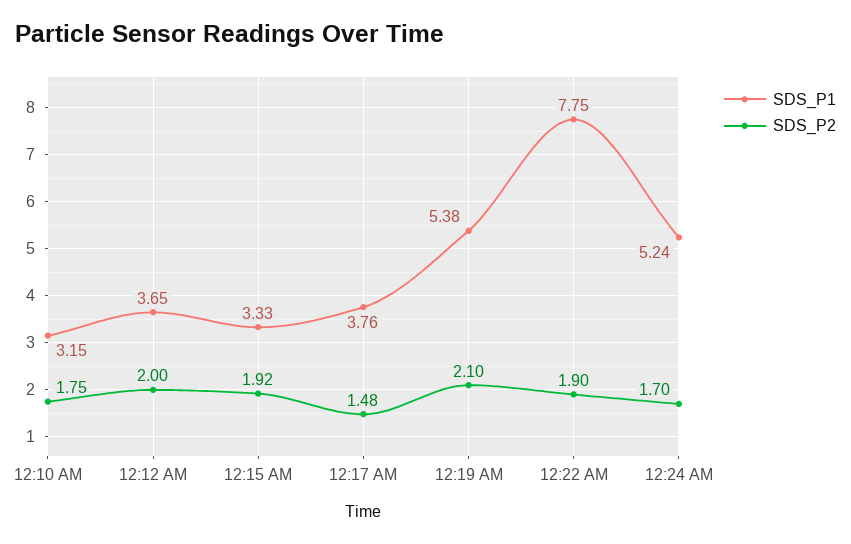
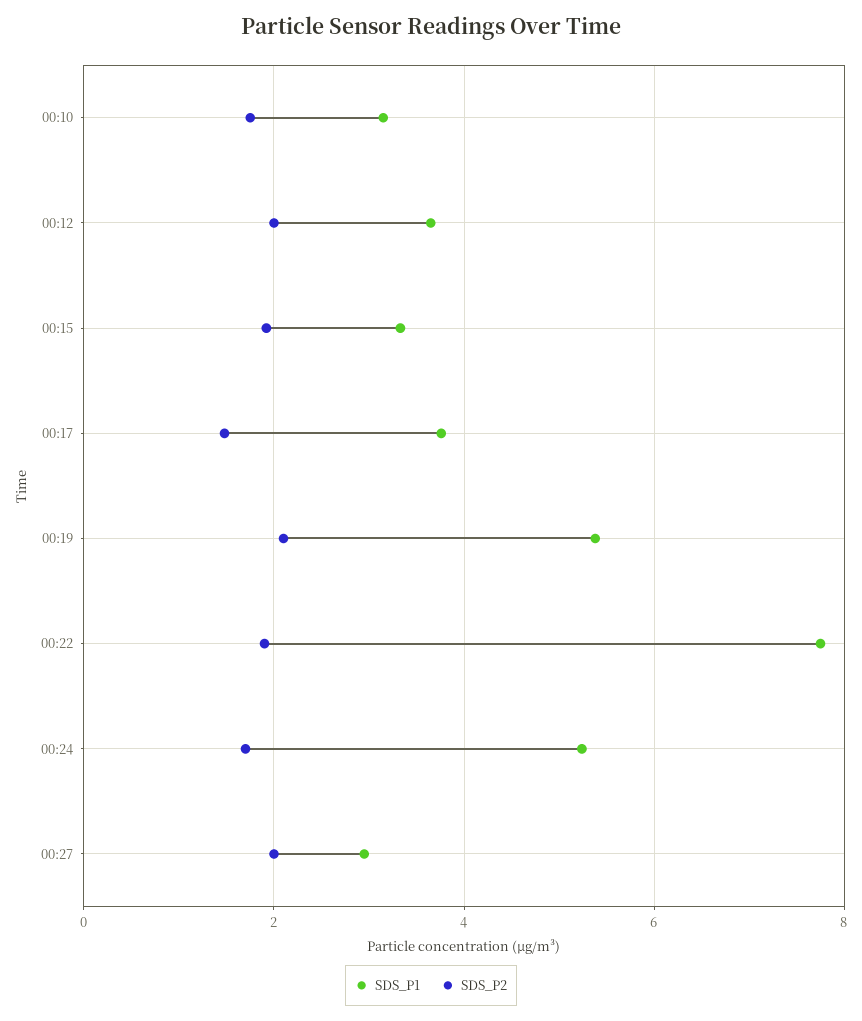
SDS_P1, 00:27: none -> 3
SDS_P2, 00:27: none -> 2

